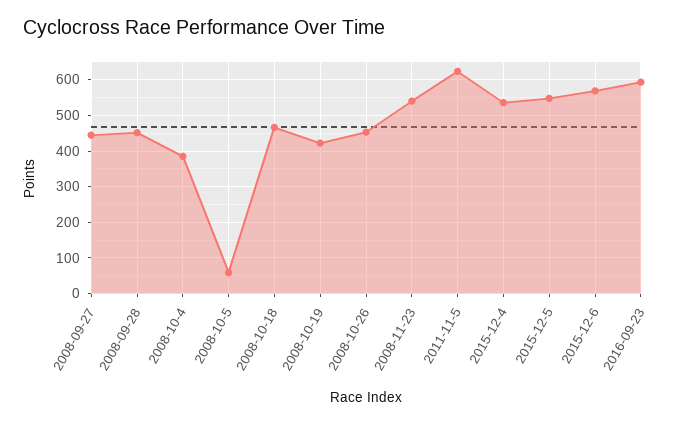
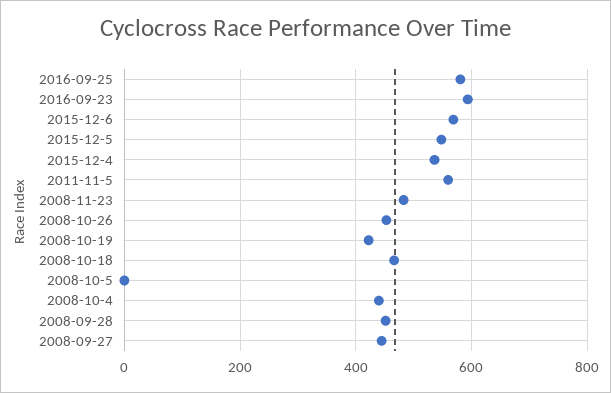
2008-10-4: 380 -> 440
2008-10-5: 60 -> 0
2008-11-23: 540 -> 480
2011-11-5: 620 -> 560
2016-09-25: none -> 580

